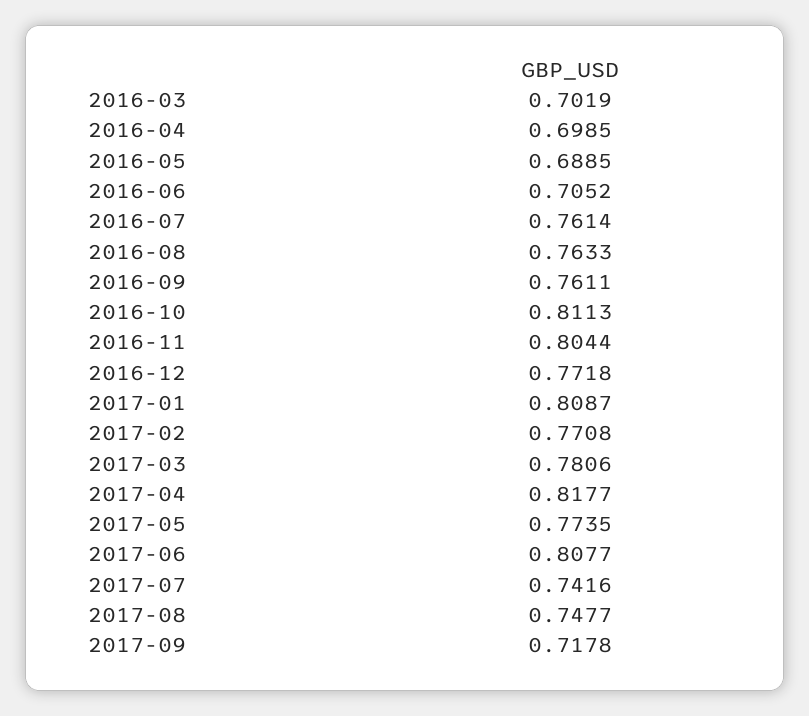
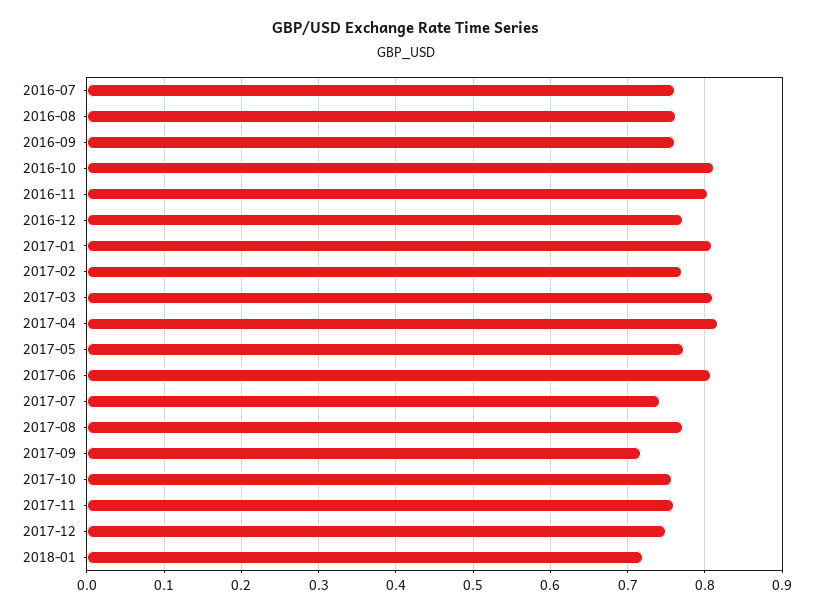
2016-03: 0.7019 -> none
2016-04: 0.6985 -> none
2016-05: 0.6885 -> none
2016-06: 0.7052 -> none
2017-03: 0.7806 -> 0.81
2017-08: 0.7477 -> 0.77
2017-10: none -> 0.76
2017-11: none -> 0.76
2017-12: none -> 0.75
2018-01: none -> 0.72

